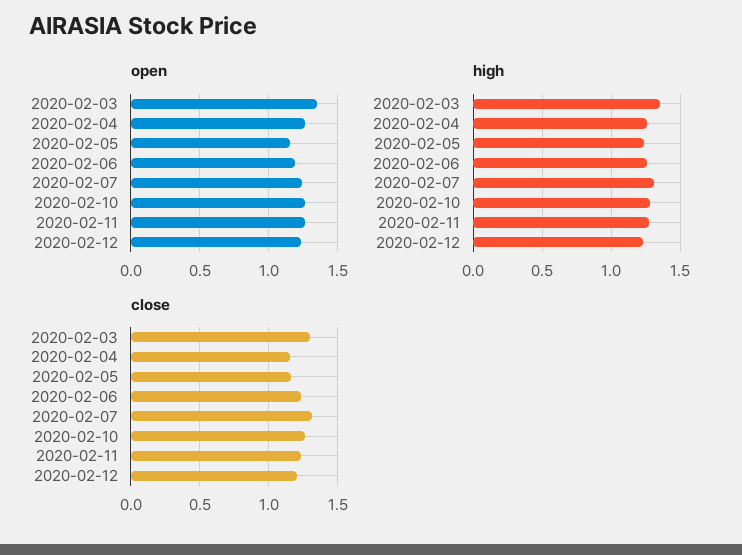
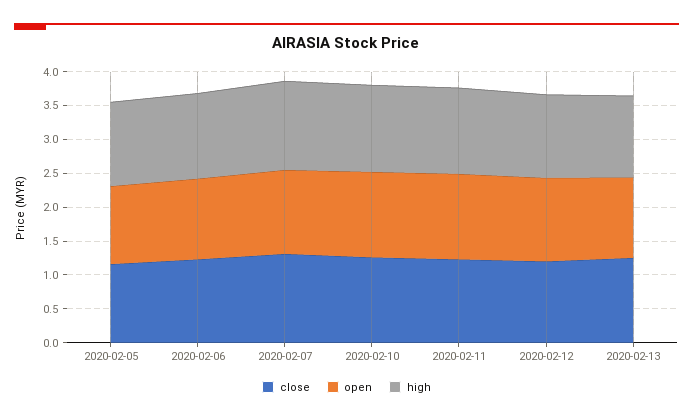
open, 2020-02-03: 1.35 -> none
open, 2020-02-04: 1.25 -> none
high, 2020-02-03: 1.35 -> none
high, 2020-02-04: 1.25 -> none
close, 2020-02-03: 1.3 -> none
close, 2020-02-04: 1.15 -> none
close, 2020-02-13: none -> 1.25
open, 2020-02-13: none -> 1.25
high, 2020-02-13: none -> 1.25

